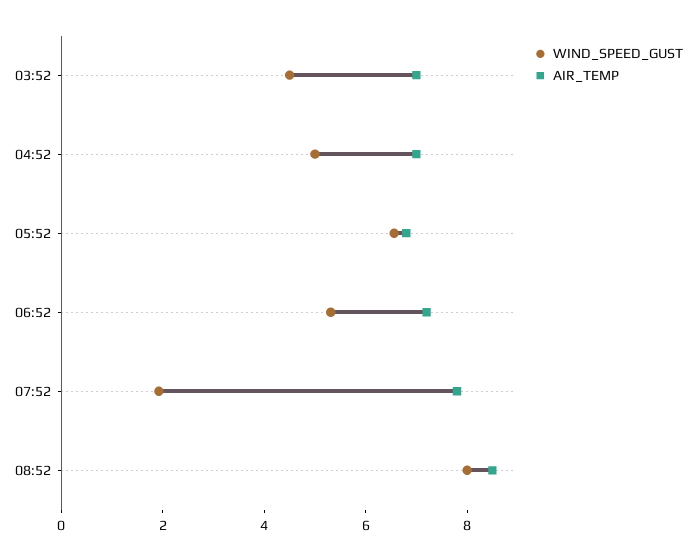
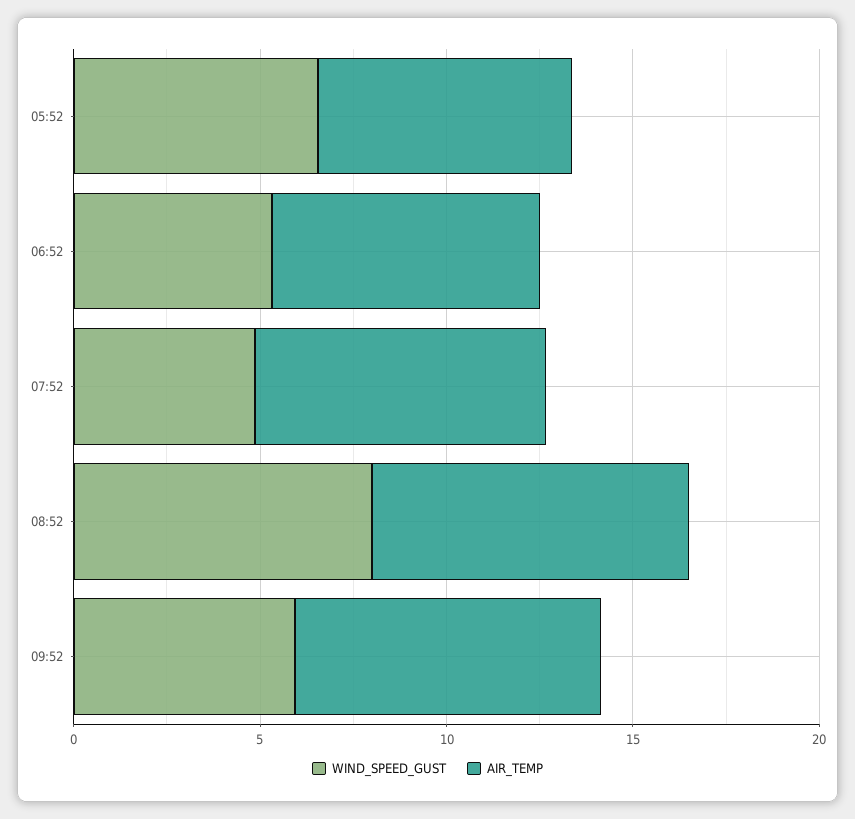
WIND_SPEED_GUST, 03:52: 4.5 -> none
AIR_TEMP, 03:52: 7 -> none
WIND_SPEED_GUST, 04:52: 5 -> none
AIR_TEMP, 04:52: 7 -> none
WIND_SPEED_GUST, 07:52: 2 -> 5
WIND_SPEED_GUST, 09:52: none -> 6
AIR_TEMP, 09:52: none -> 8

